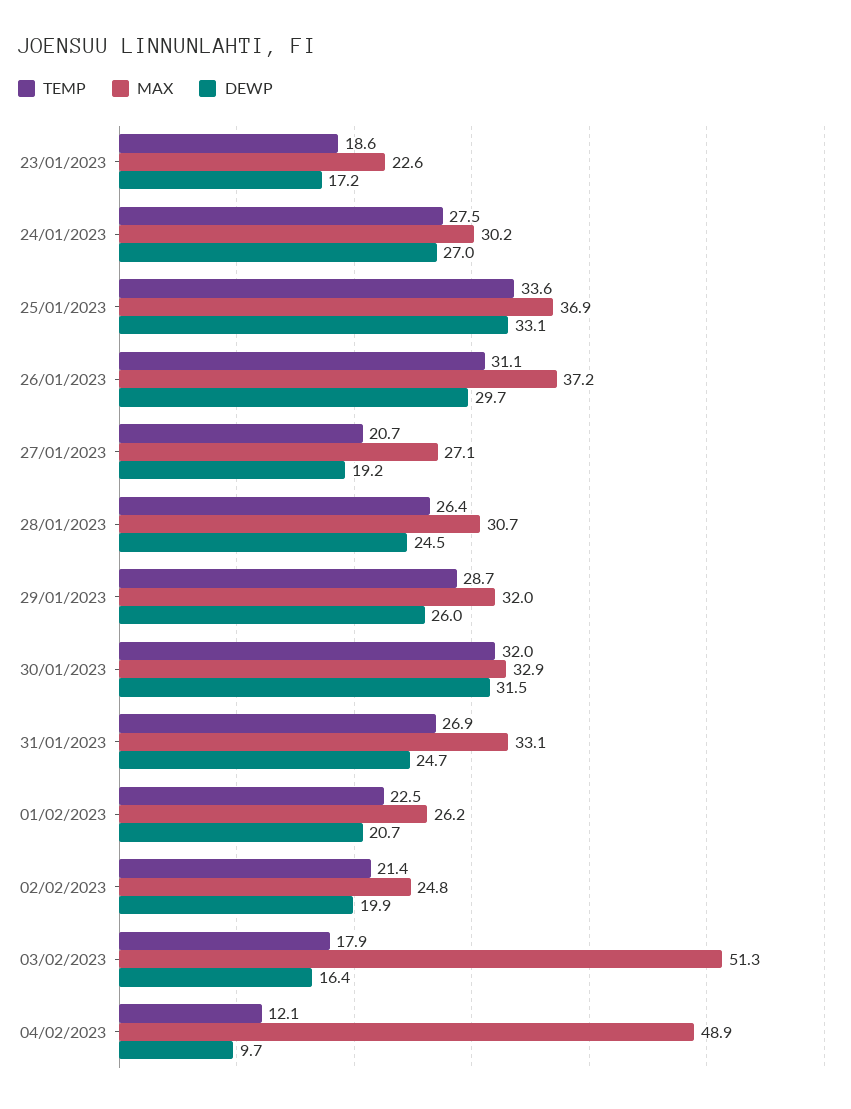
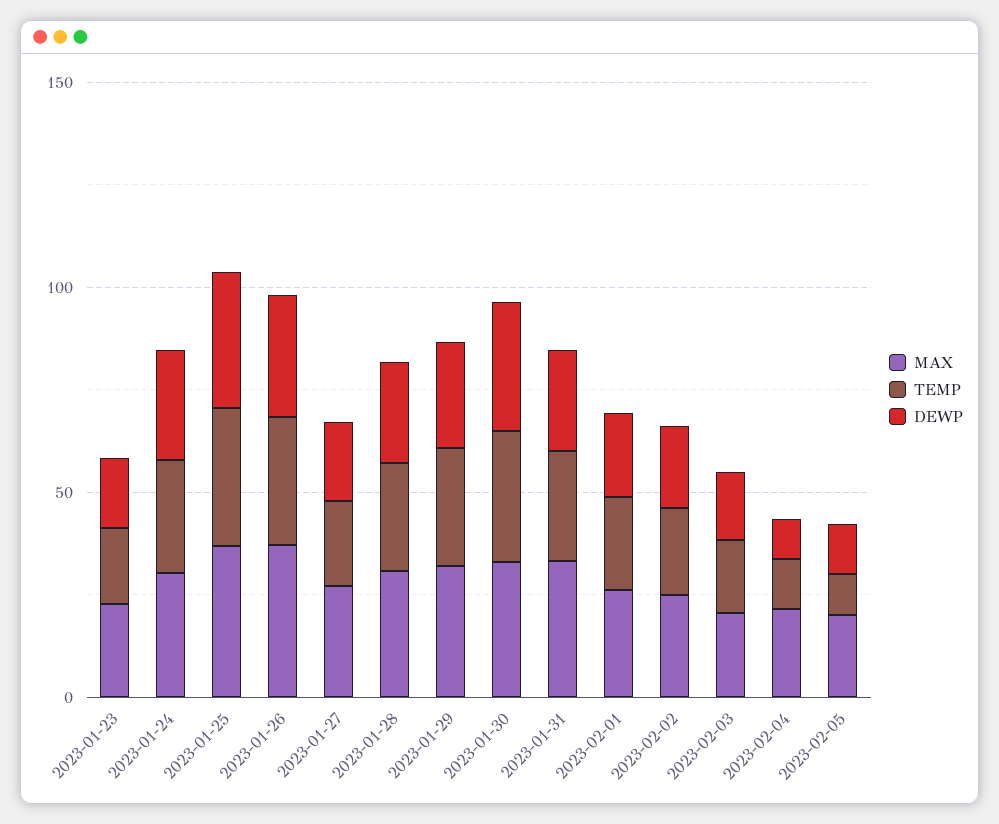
MAX, 03/02/2023: 51.3 -> 20
MAX, 04/02/2023: 48.9 -> 20
MAX, 2023-02-05: none -> 20
TEMP, 2023-02-05: none -> 10
DEWP, 2023-02-05: none -> 10

